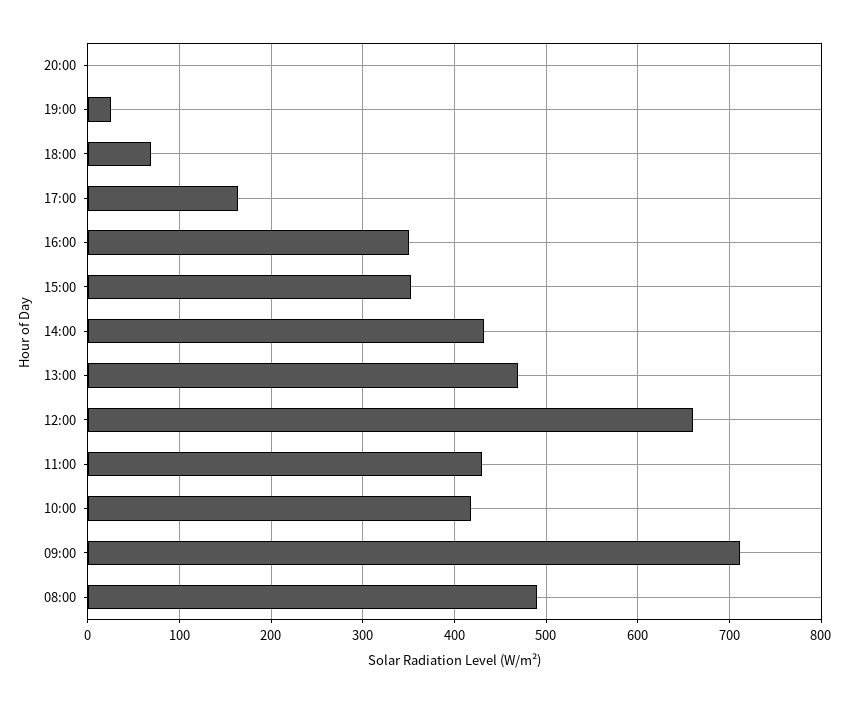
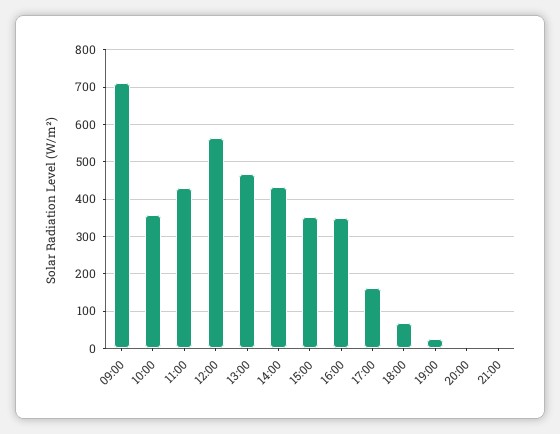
12:00: 660 -> 560
10:00: 420 -> 360
08:00: 490 -> none
21:00: none -> 0

